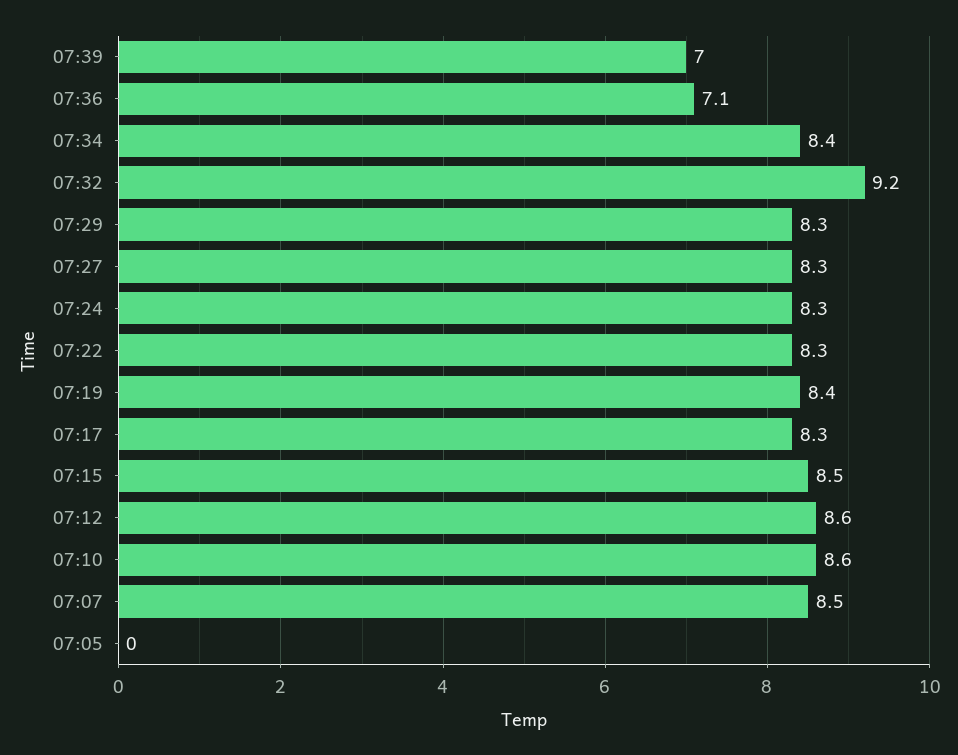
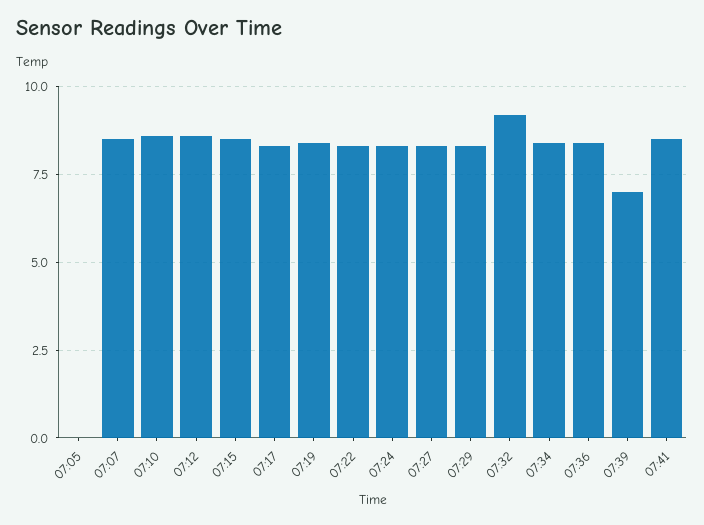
07:36: 7.1 -> 8.5
07:41: none -> 8.5

